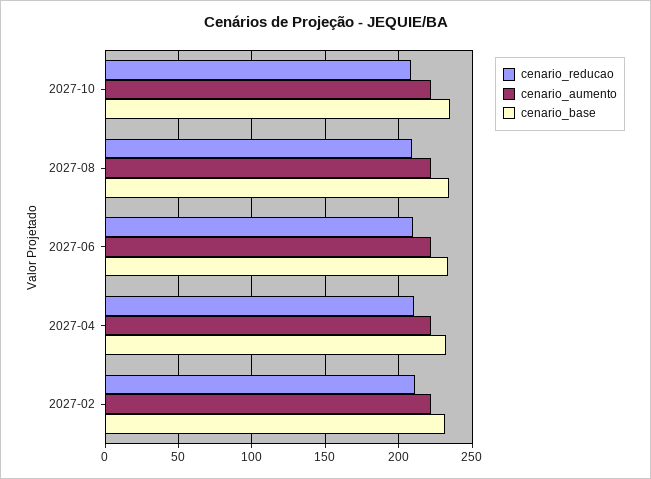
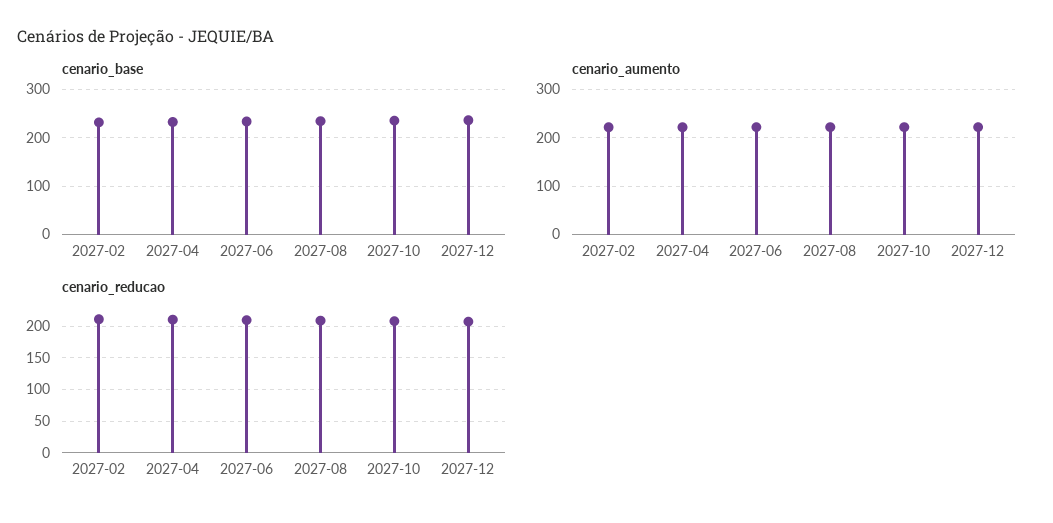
cenario_base, 2027-12: none -> 240
cenario_aumento, 2027-12: none -> 220
cenario_reducao, 2027-12: none -> 210

